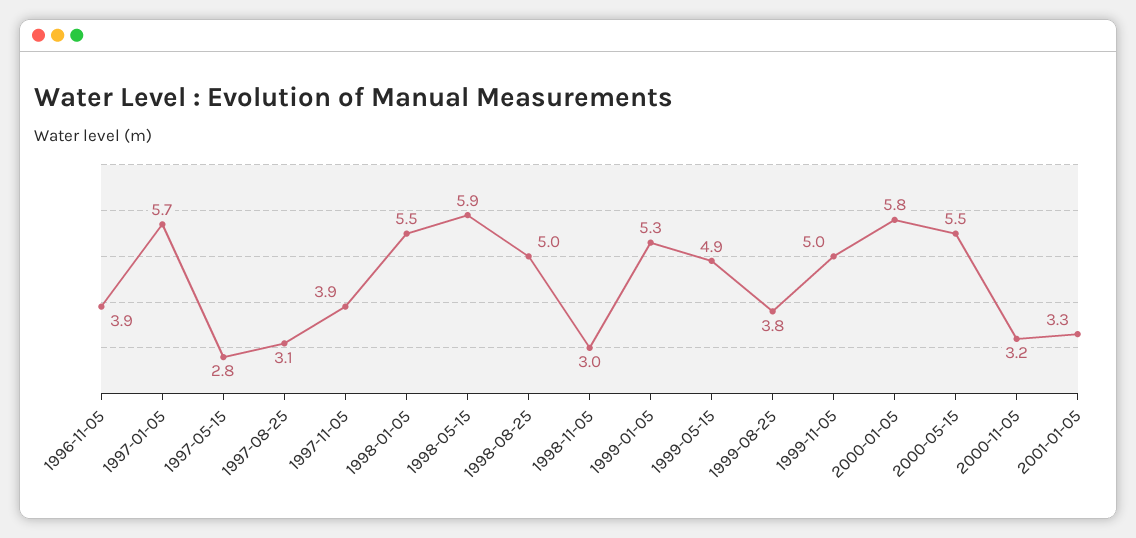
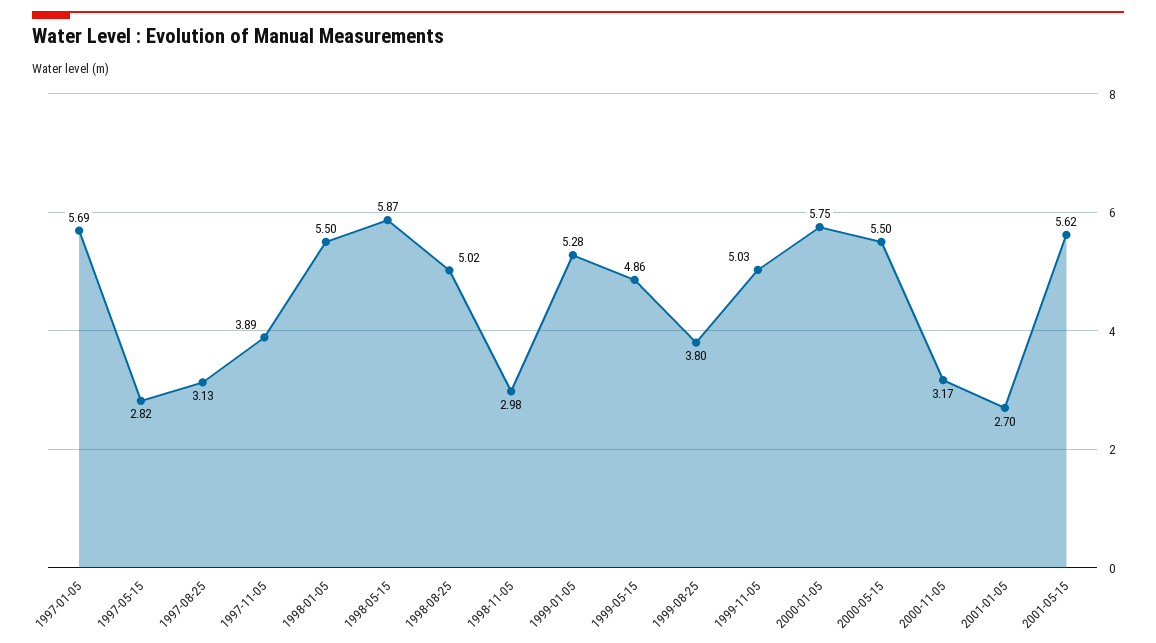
1996-11-05: 3.9 -> none
2001-01-05: 3.3 -> 2.7
2001-05-15: none -> 5.62

